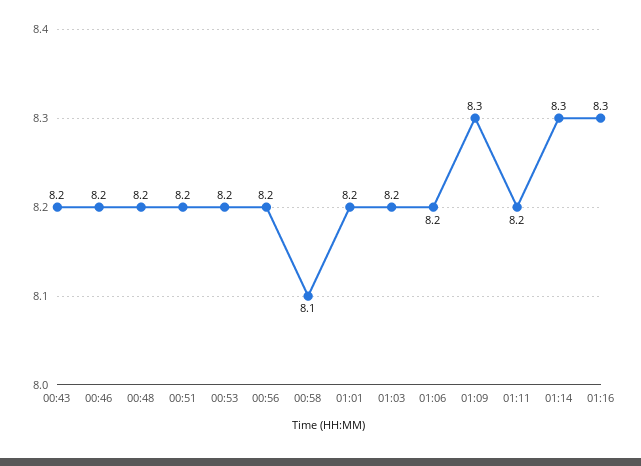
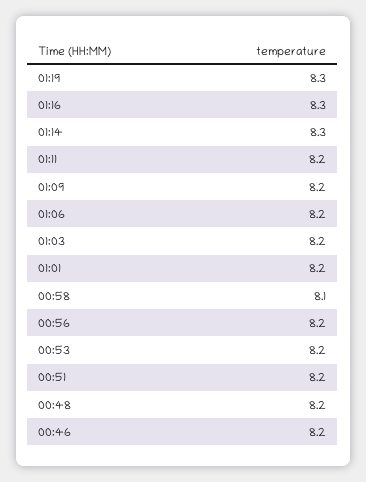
00:43: 8.2 -> none
01:09: 8.3 -> 8.2
01:19: none -> 8.3

